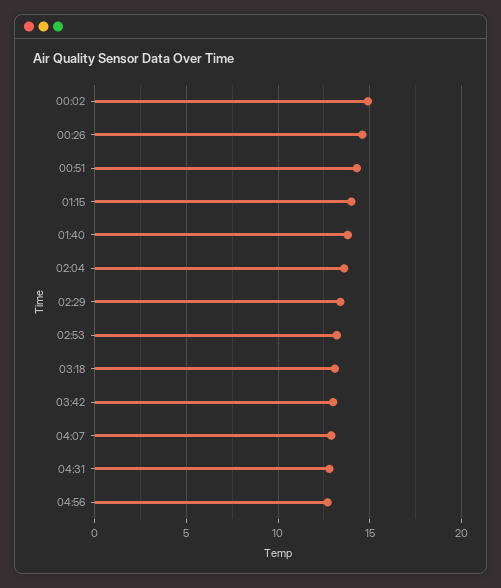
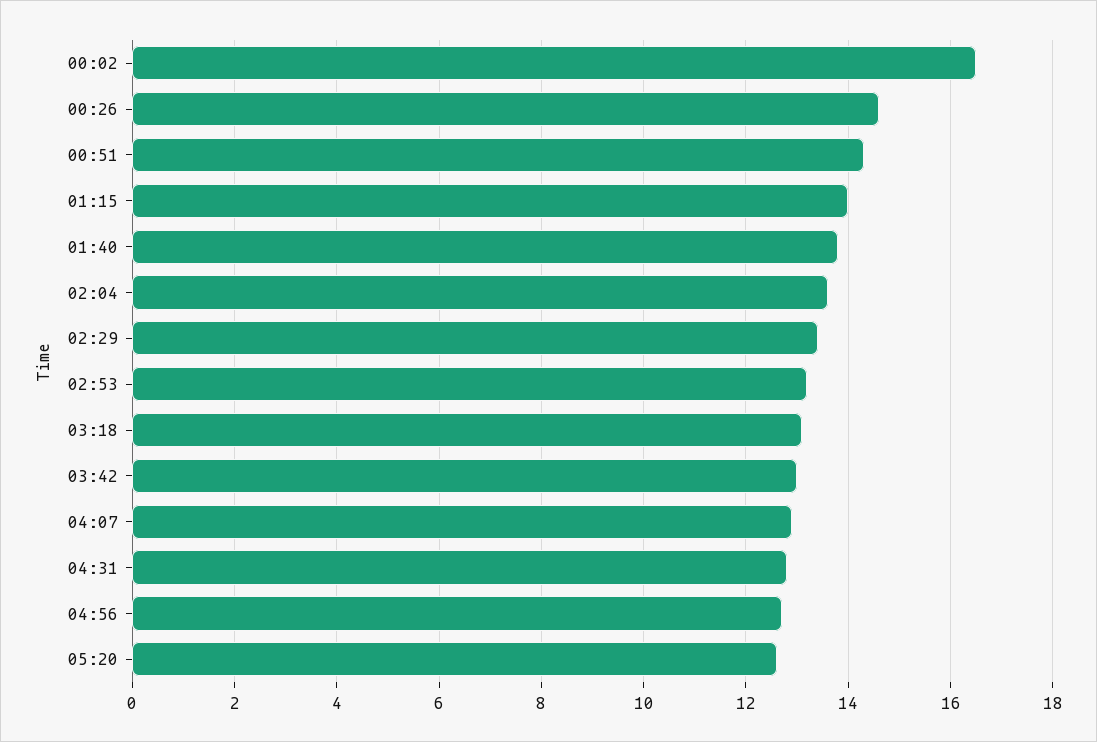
00:02: 15 -> 16.5
05:20: none -> 12.5

